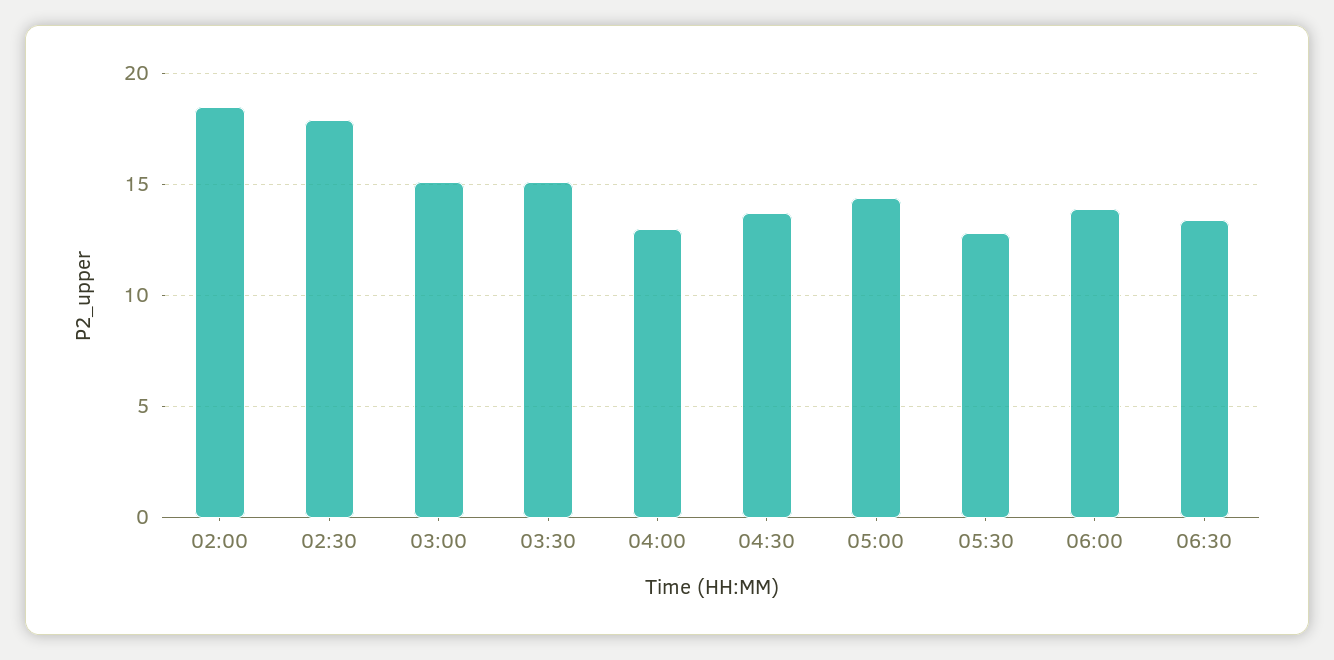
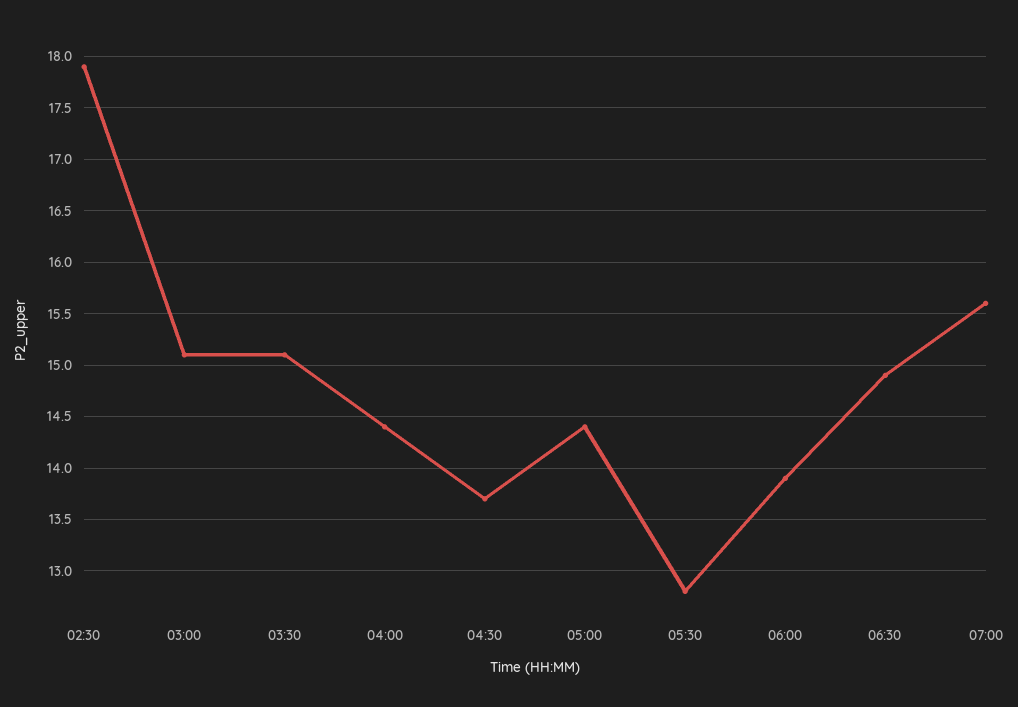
02:00: 18.5 -> none
04:00: 13 -> 14.4
06:30: 13.5 -> 14.9
07:00: none -> 15.6

